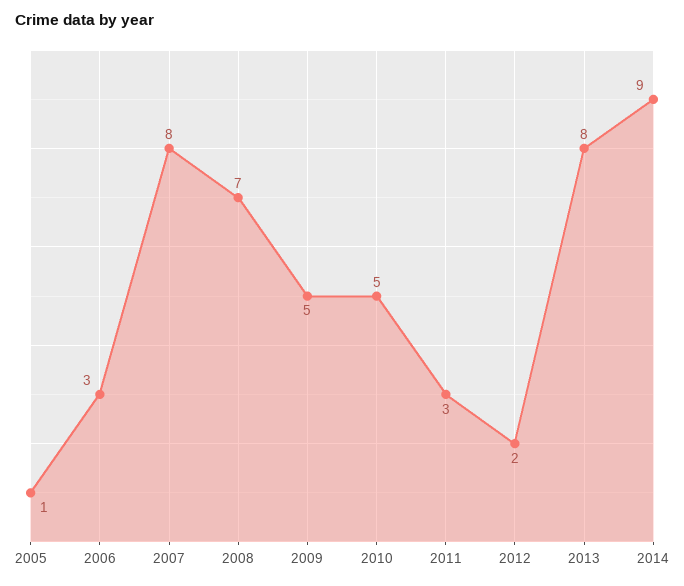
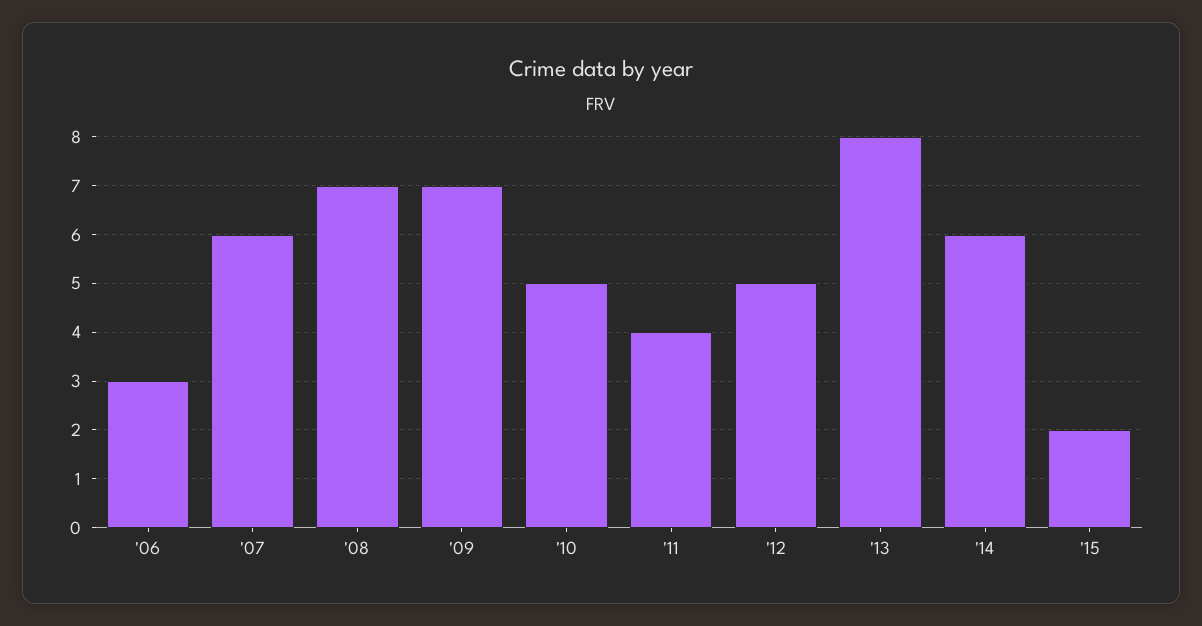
2005: 1 -> none
2007: 8 -> 6
2009: 5 -> 7
2011: 3 -> 4
2012: 2 -> 5
2014: 9 -> 6
'15: none -> 2

